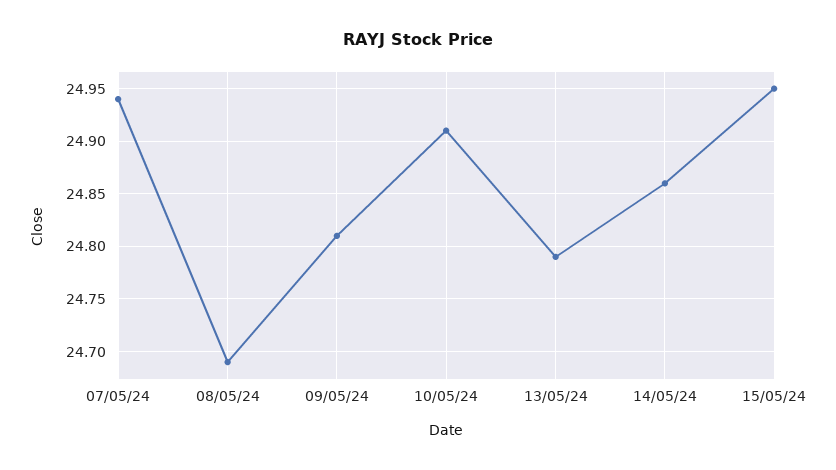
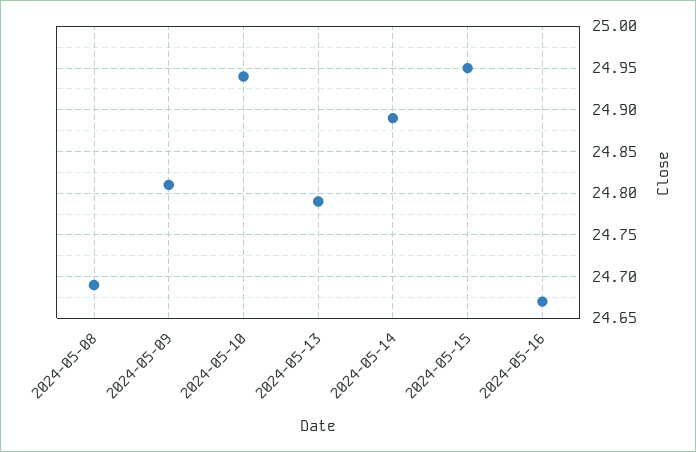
07/05/24: 24.94 -> none
10/05/24: 24.91 -> 24.94
14/05/24: 24.86 -> 24.89
2024-05-16: none -> 24.67

